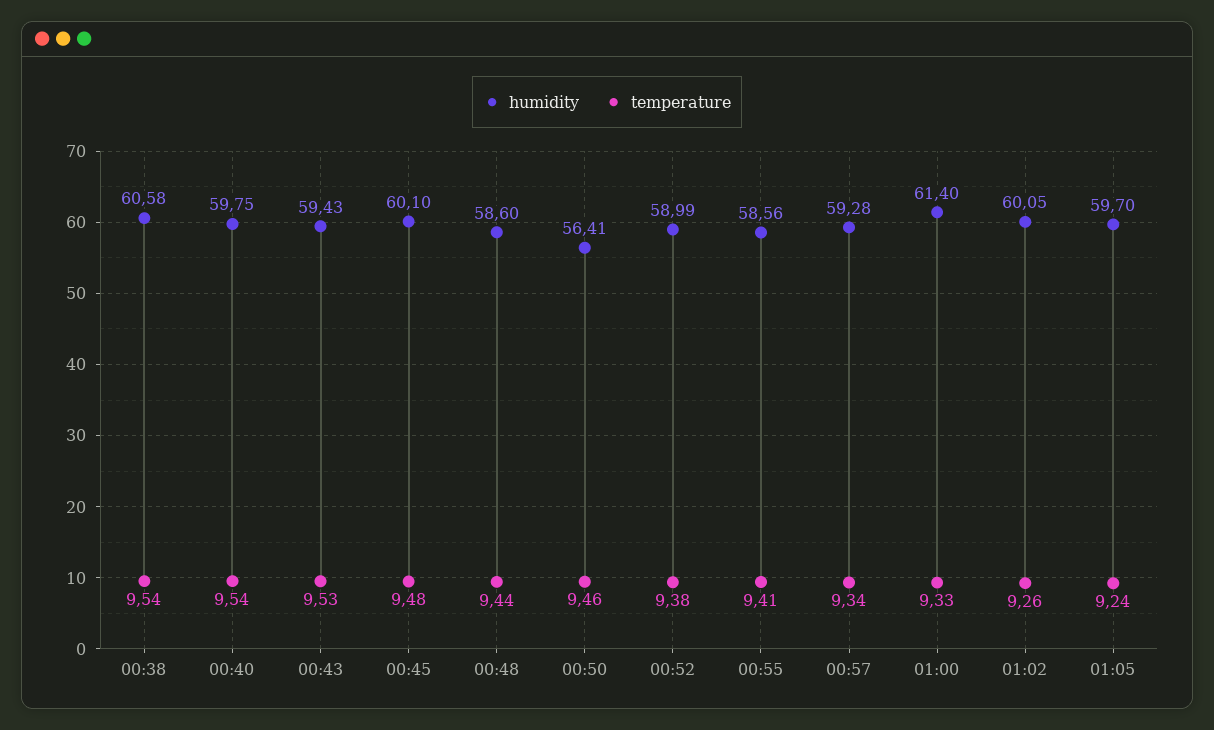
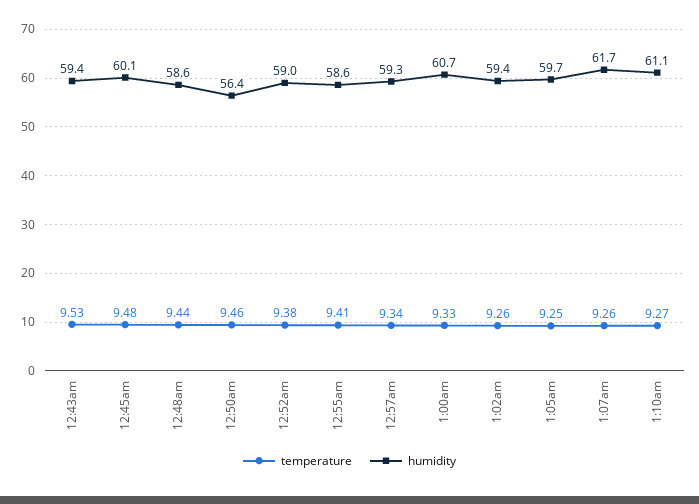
humidity, 00:38: 60.58 -> none
temperature, 00:38: 9.54 -> none
humidity, 00:40: 59.75 -> none
temperature, 00:40: 9.54 -> none
humidity, 01:00: 61.4 -> 60.7
humidity, 01:02: 60.05 -> 59.4
temperature, 01:05: 9.24 -> 9.25
temperature, 1:07am: none -> 9.26
humidity, 1:07am: none -> 61.7
temperature, 1:10am: none -> 9.27
humidity, 1:10am: none -> 61.1

